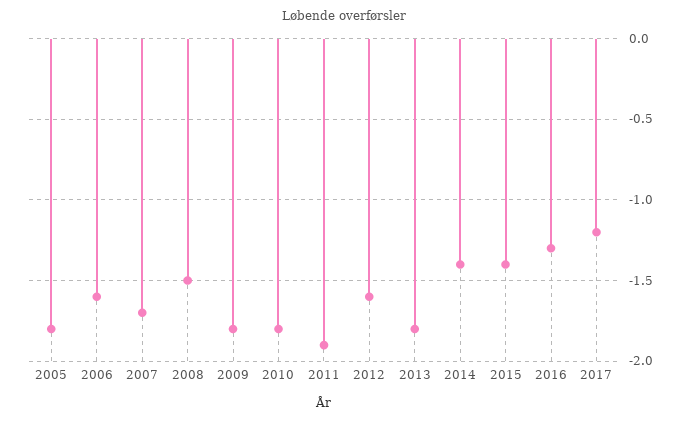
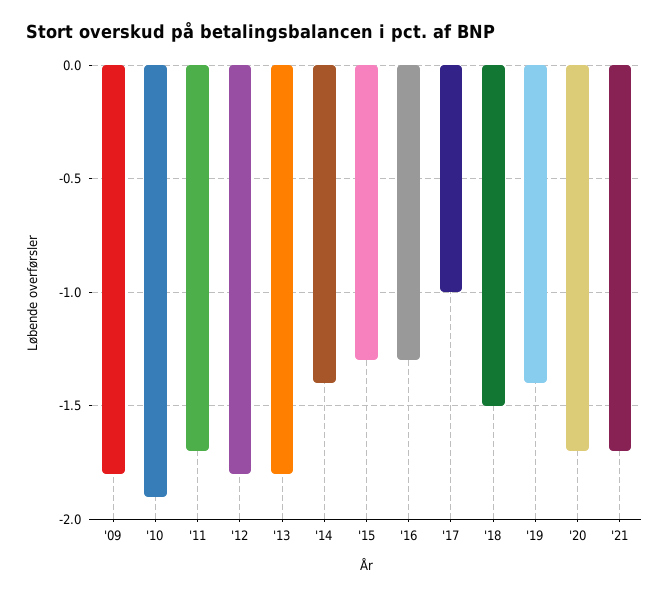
2005: -1.8 -> none
2006: -1.6 -> none
2007: -1.7 -> none
2008: -1.5 -> none
2010: -1.8 -> -1.9
2011: -1.9 -> -1.7
2012: -1.6 -> -1.8
2015: -1.4 -> -1.3
2017: -1.2 -> -1
'18: none -> -1.5
'19: none -> -1.4
'20: none -> -1.7
'21: none -> -1.7

